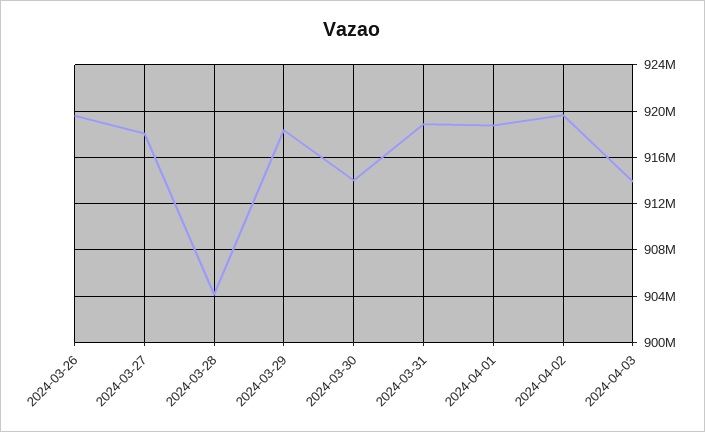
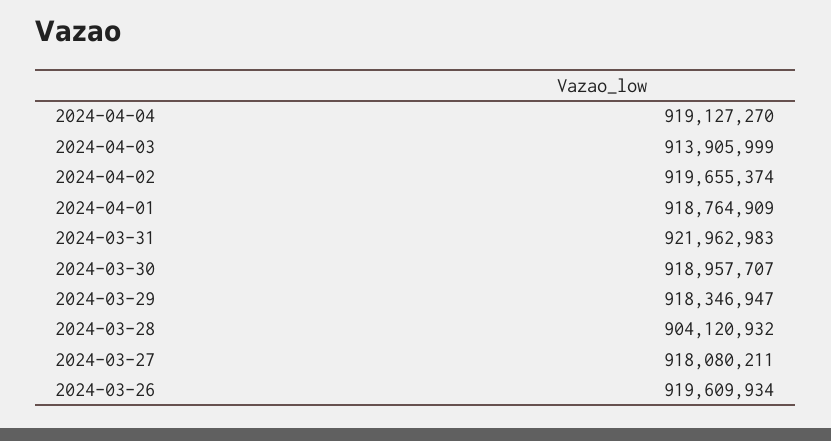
2024-03-30: 914000000 -> 918957707
2024-03-31: 919000000 -> 921962983
2024-04-04: none -> 919127270

